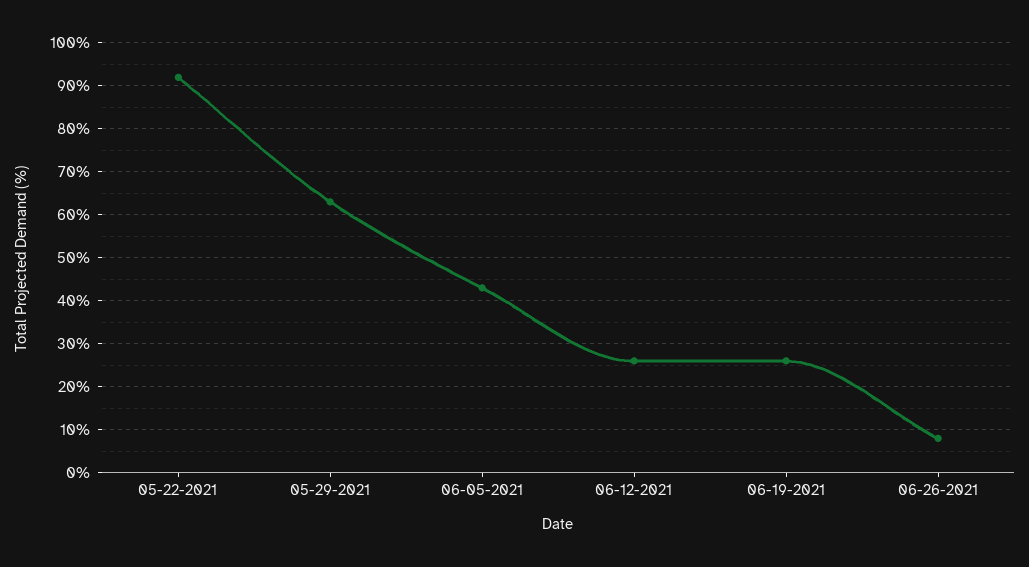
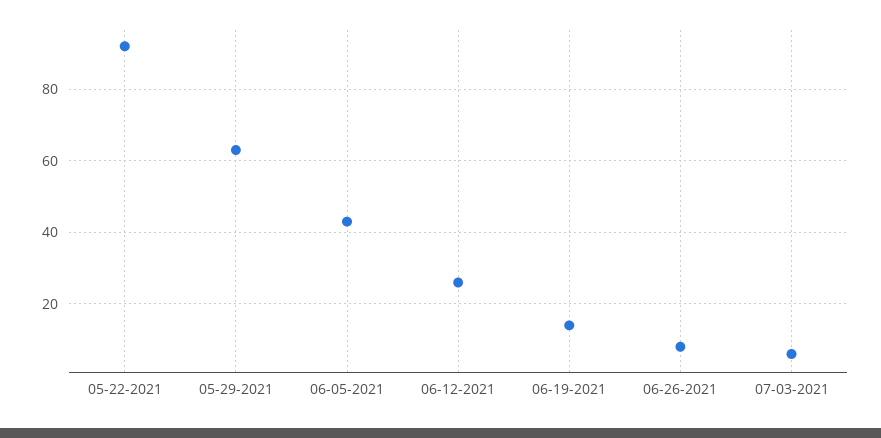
06-19-2021: 25 -> 15
07-03-2021: none -> 5

